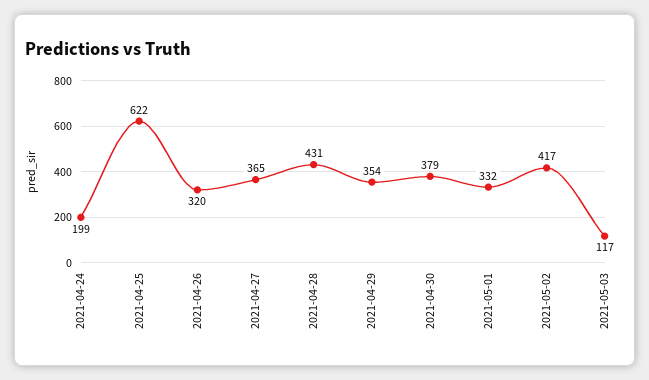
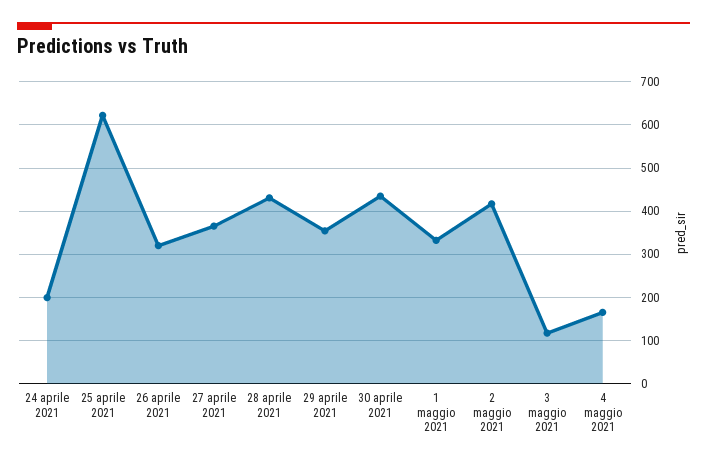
2021-04-30: 379 -> 440
4 maggio 2021: none -> 160

